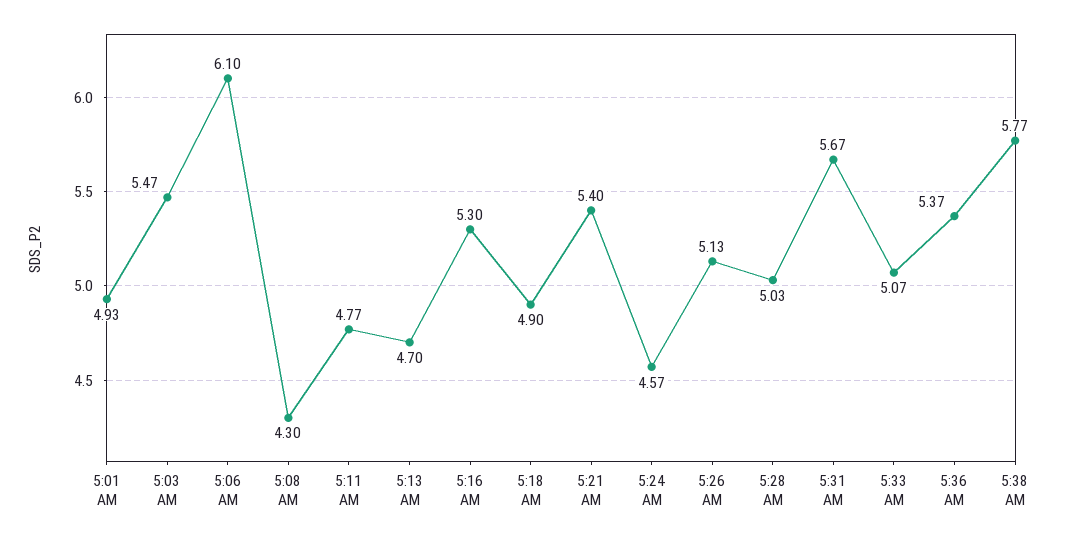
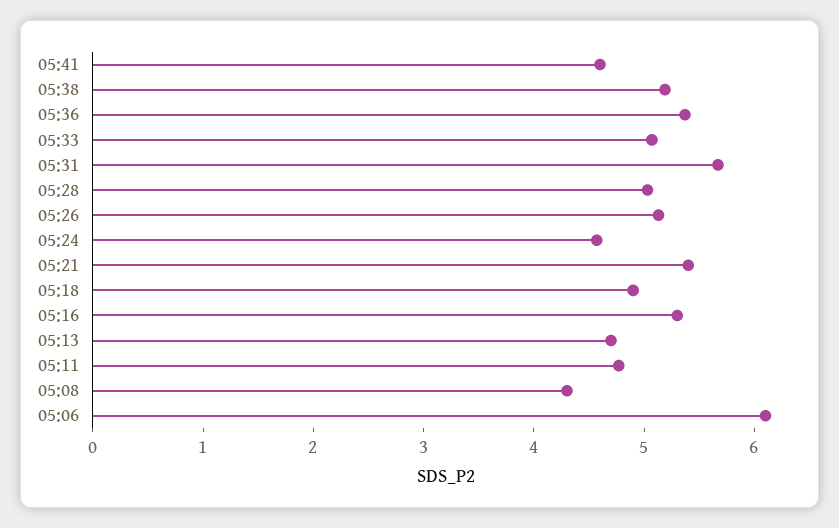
5:01 AM: 4.93 -> none
5:03 AM: 5.47 -> none
5:38 AM: 5.77 -> 5.2
05:41: none -> 4.6

